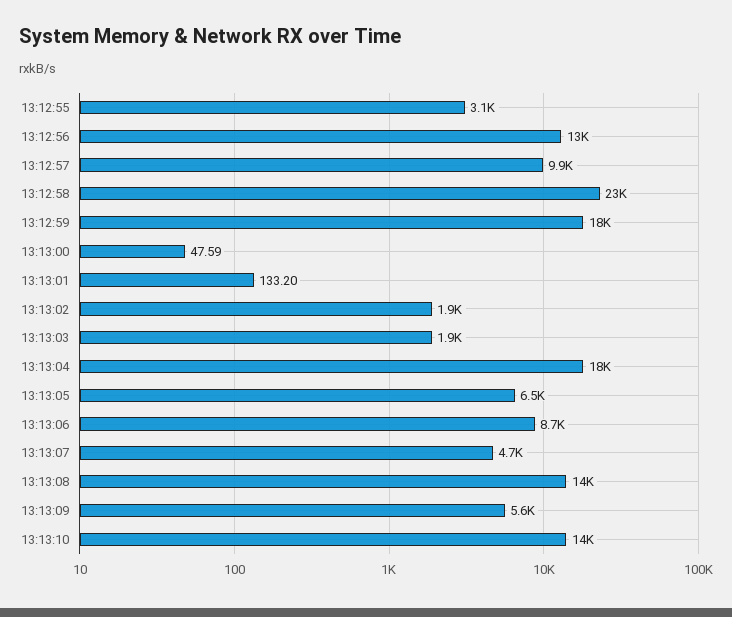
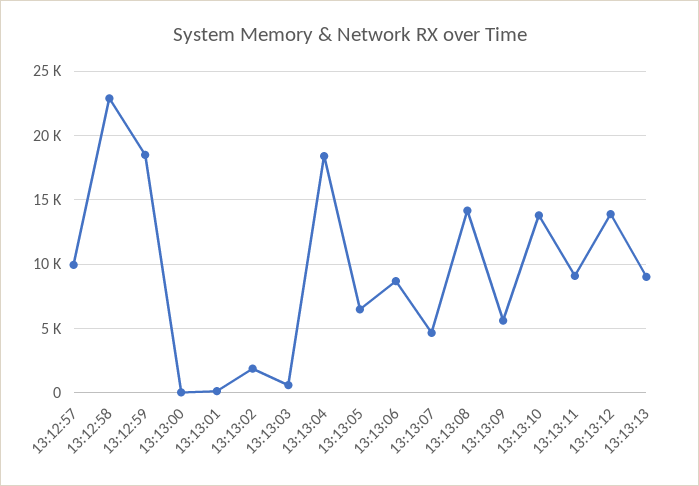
13:12:55: 3100 -> none
13:12:56: 13000 -> none
13:13:03: 1900 -> 500
13:13:11: none -> 9000
13:13:12: none -> 14000
13:13:13: none -> 9000

